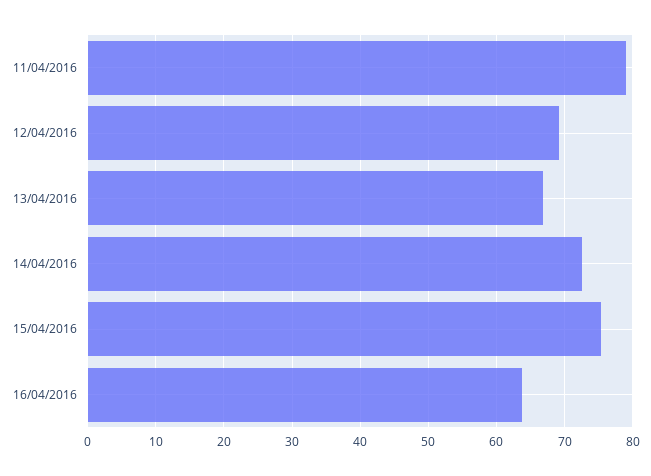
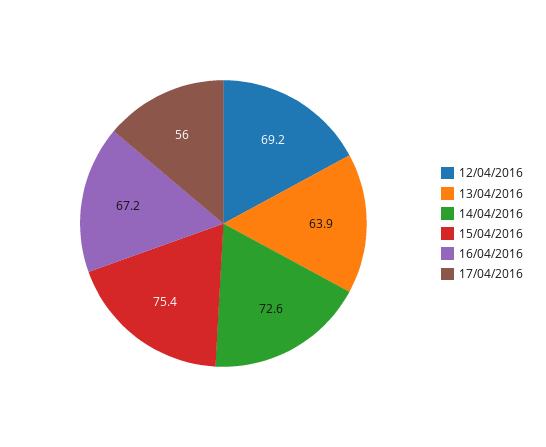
11/04/2016: 79 -> none
13/04/2016: 67 -> 63.9
16/04/2016: 64 -> 67.2
17/04/2016: none -> 56

